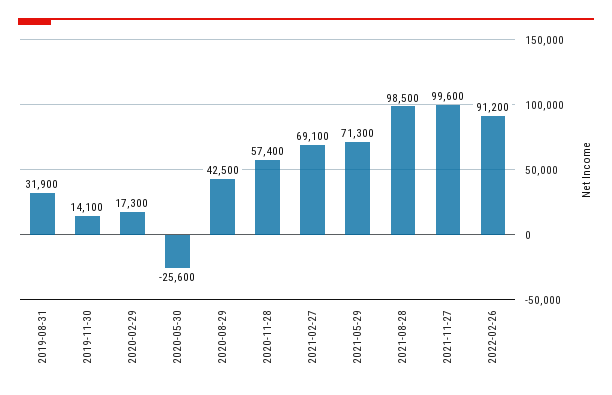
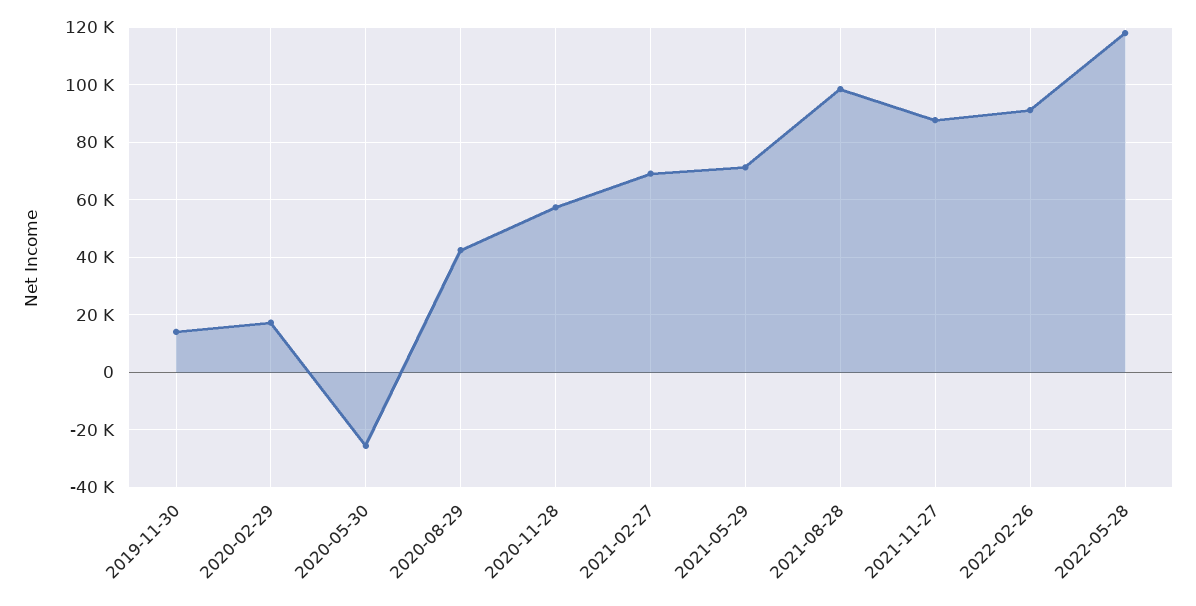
2019-08-31: 31900 -> none
2021-11-27: 99600 -> 87500
2022-05-28: none -> 117500

